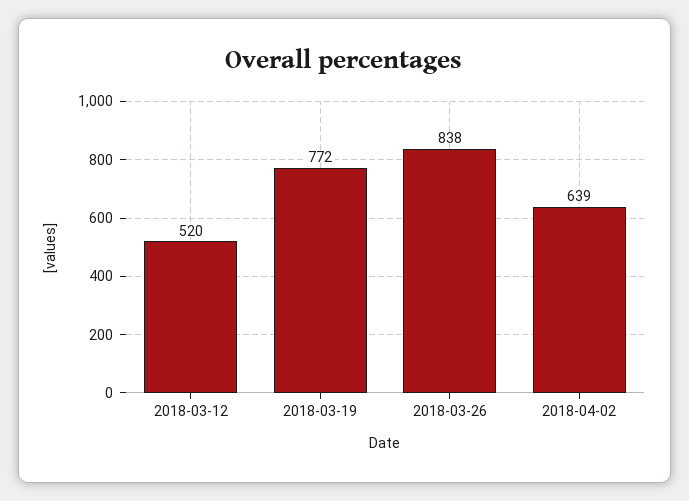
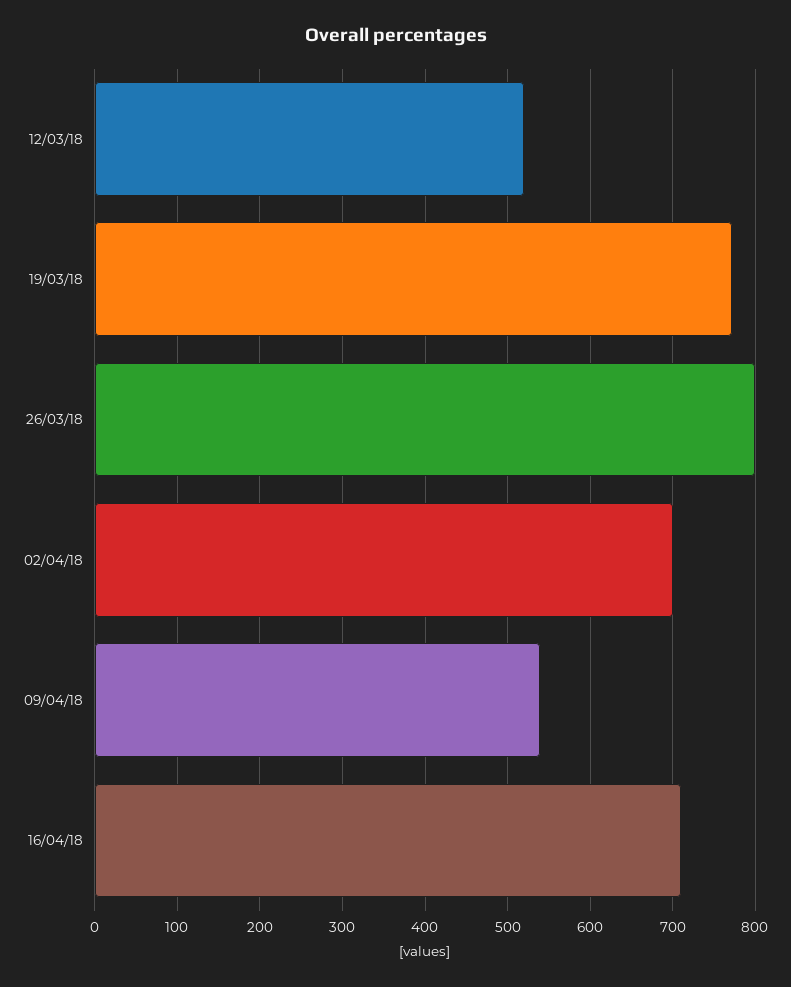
2018-03-26: 838 -> 800
2018-04-02: 639 -> 700
09/04/18: none -> 540
16/04/18: none -> 710

